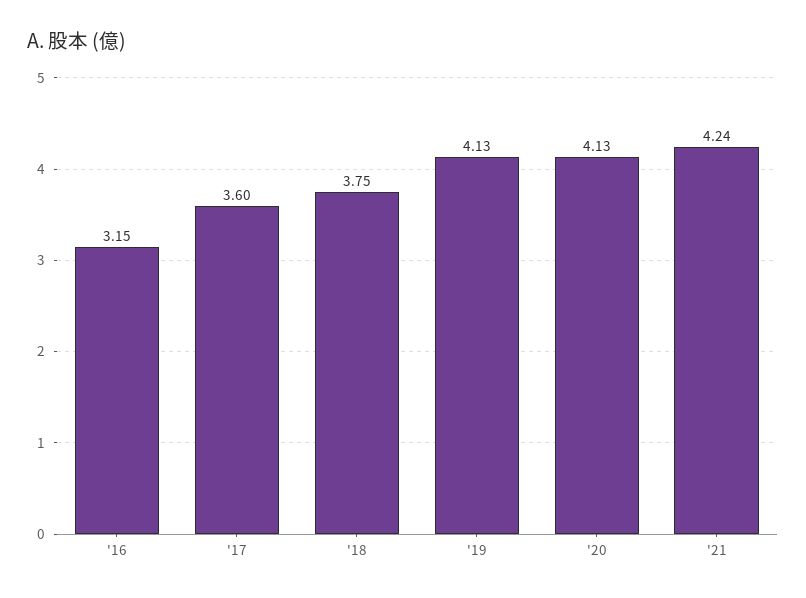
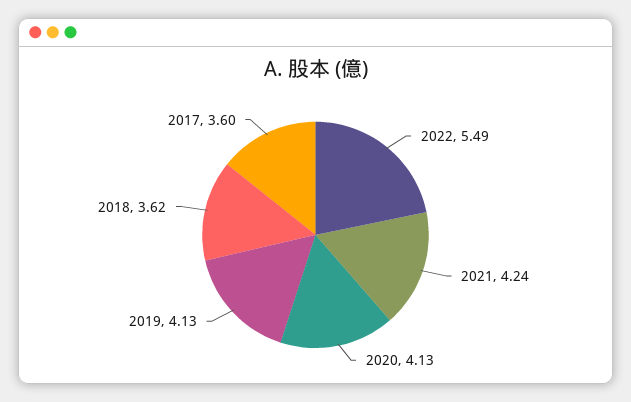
'16: 3.15 -> none
'18: 3.75 -> 3.62
2022: none -> 5.49

